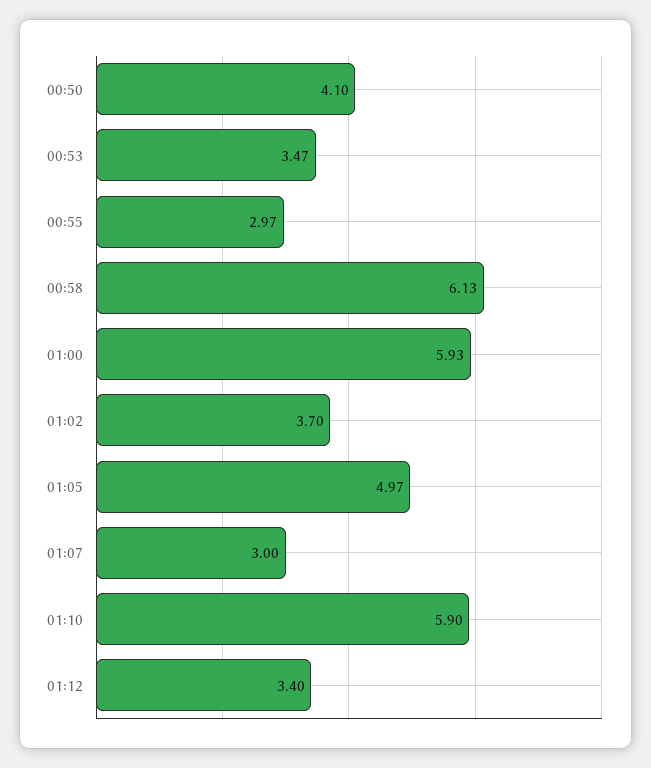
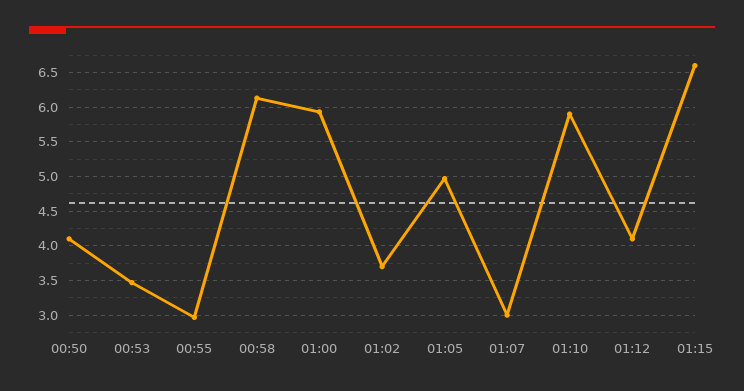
01:12: 3.4 -> 4.1
01:15: none -> 6.6

